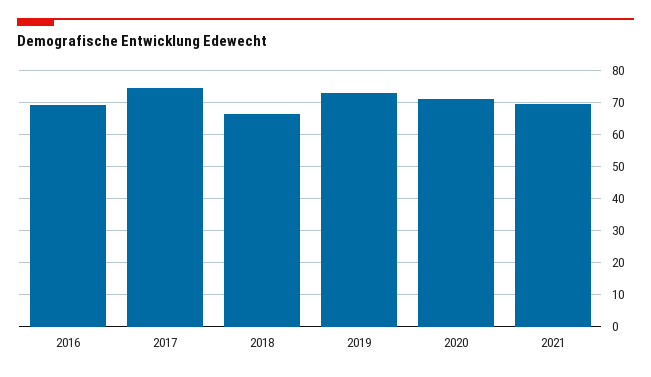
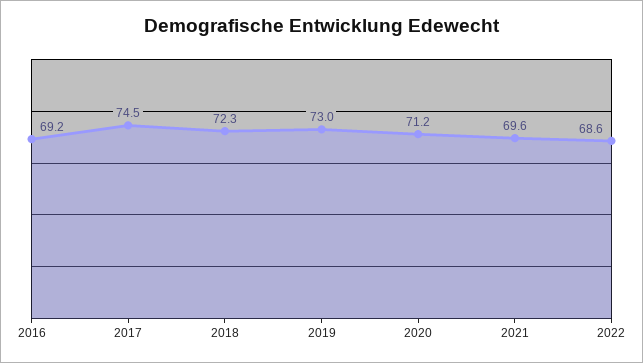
2018: 66 -> 72.3
2022: none -> 68.6

